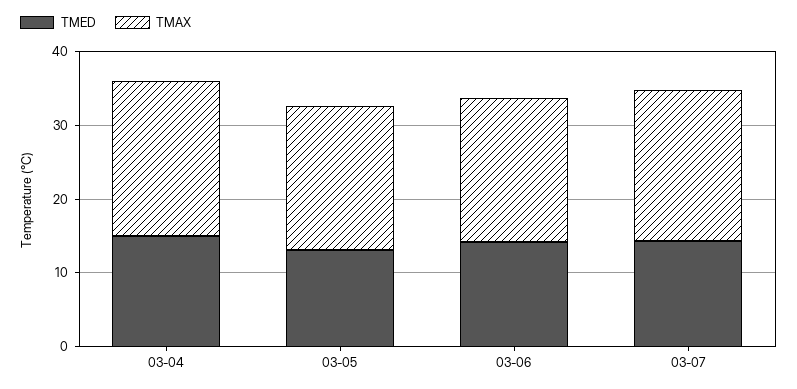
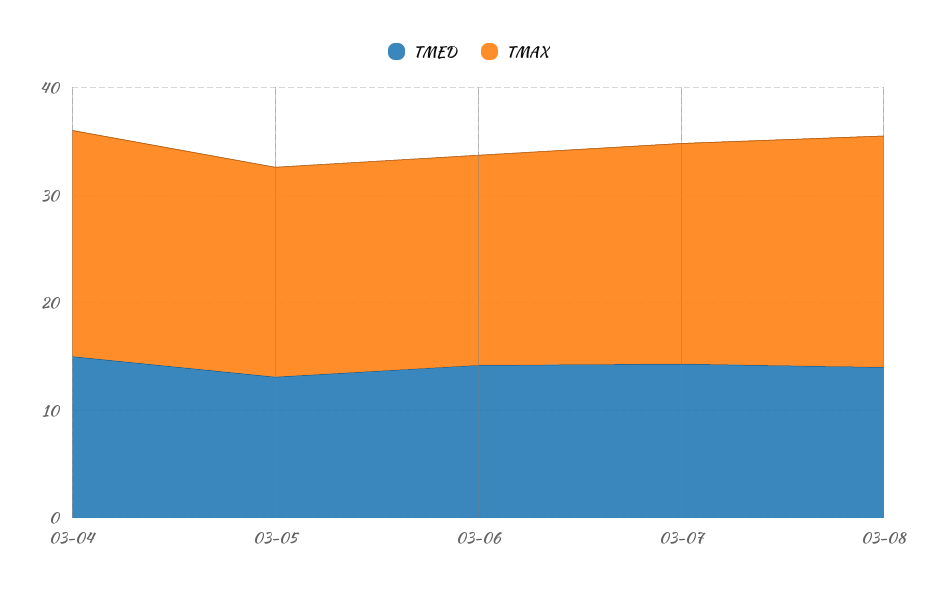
TMED, 03-08: none -> 14
TMAX, 03-08: none -> 22

